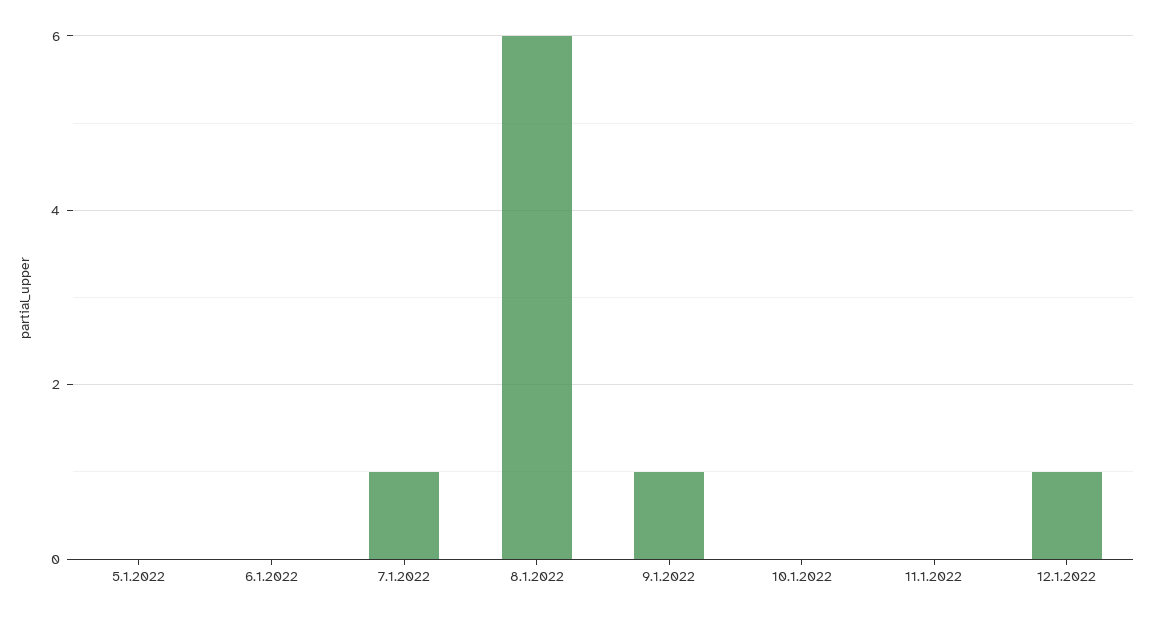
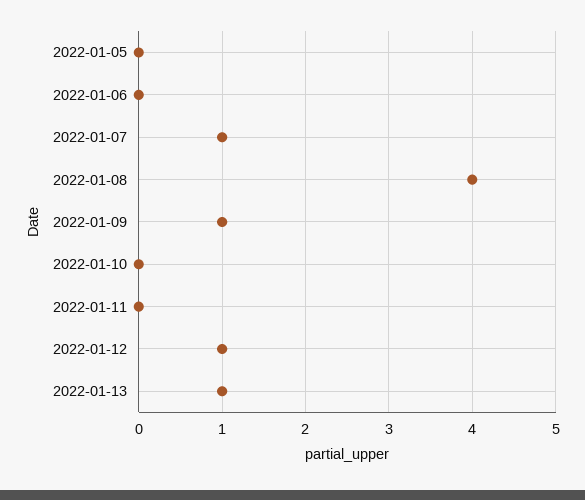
8.1.2022: 6 -> 4
2022-01-13: none -> 1

